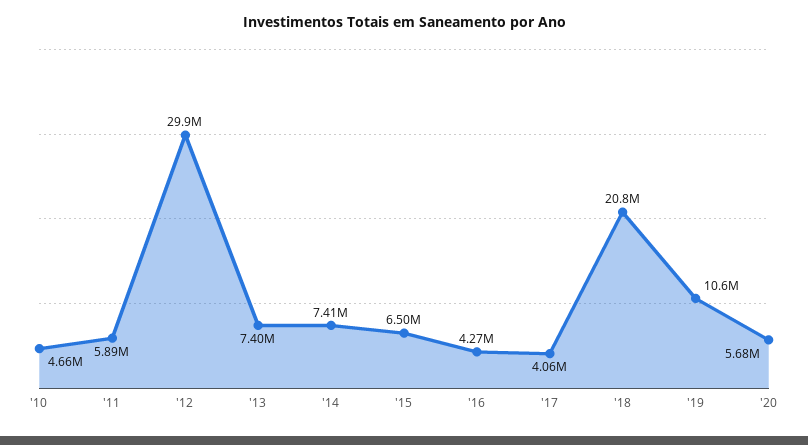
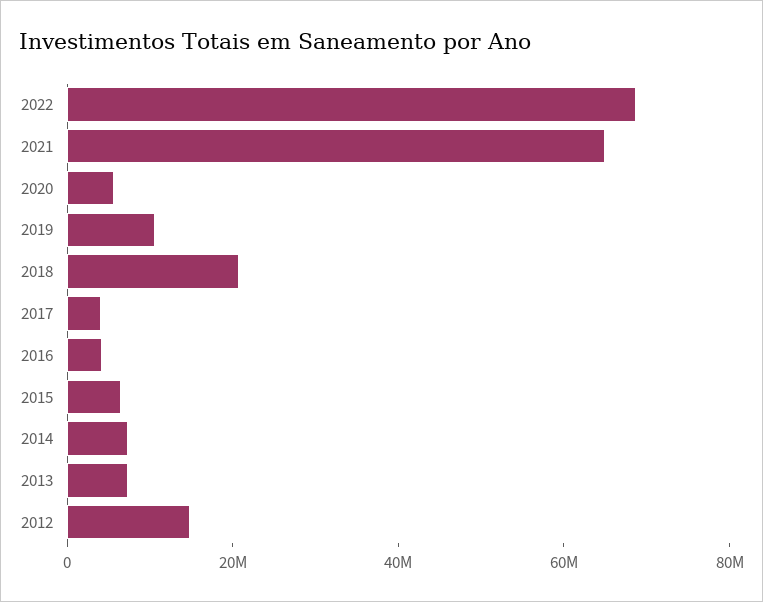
'10: 4660000 -> none
'11: 5890000 -> none
'12: 29900000 -> 15000000
2022: none -> 70000000
2021: none -> 65000000

